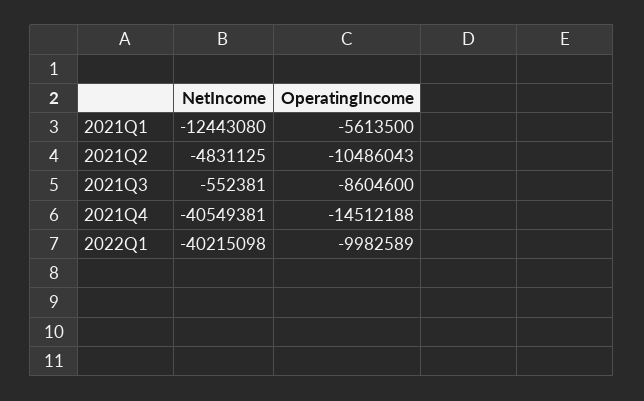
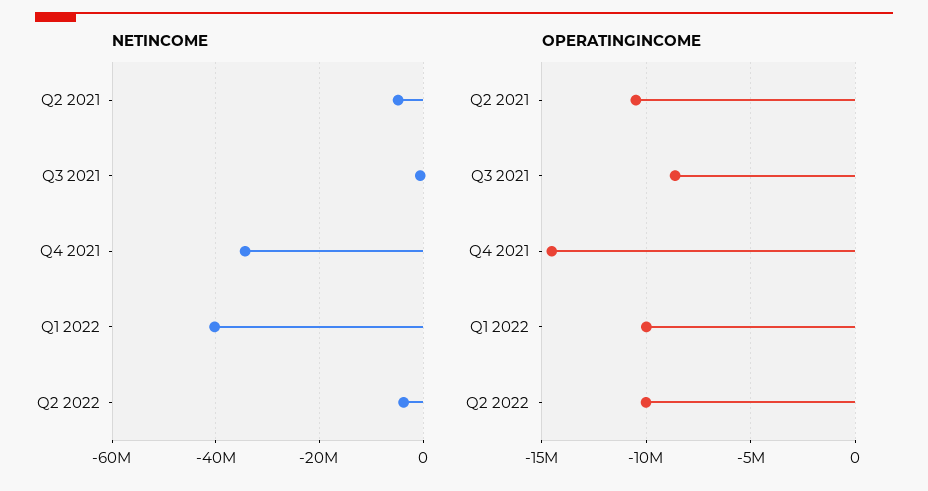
NetIncome, 2021Q1: -12443080 -> none
OperatingIncome, 2021Q1: -5613500 -> none
NetIncome, 2021Q4: -40549381 -> -34000000
NetIncome, Q2 2022: none -> -4000000
OperatingIncome, Q2 2022: none -> -10000000

